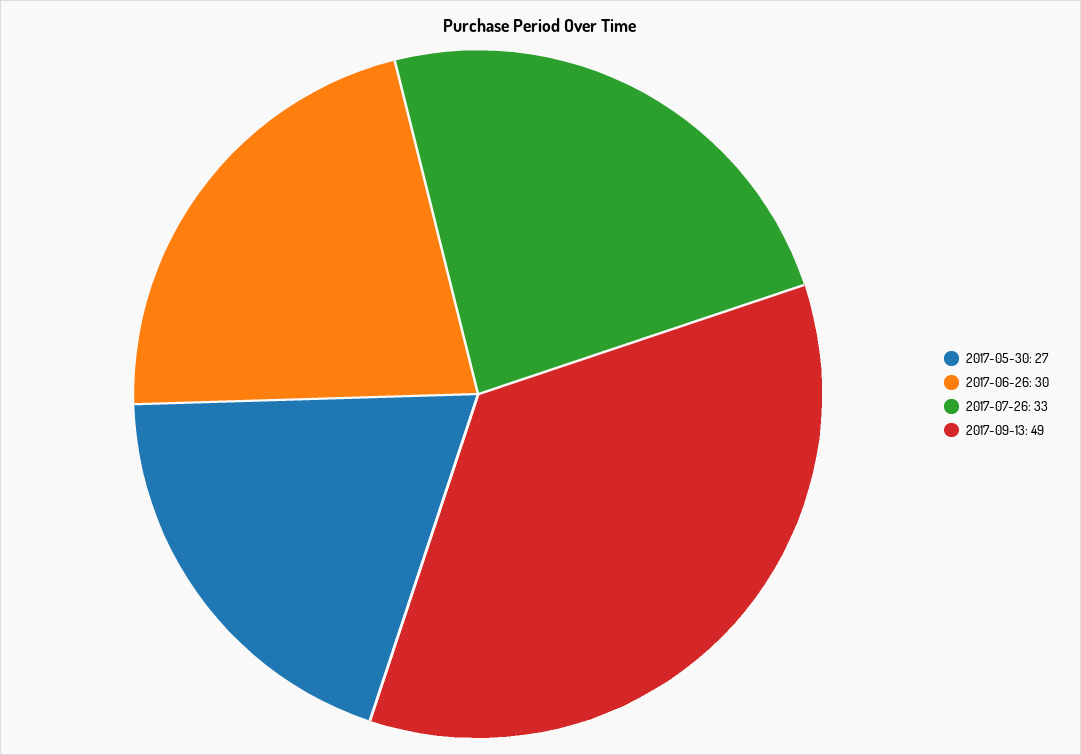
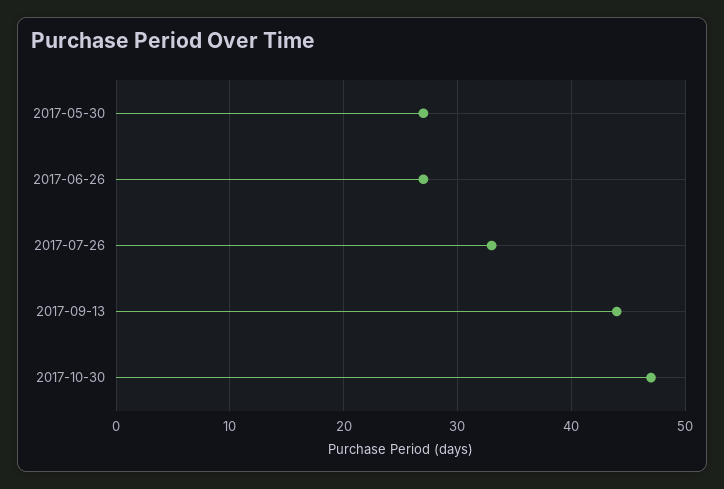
2017-06-26: 30 -> 27
2017-09-13: 49 -> 44
2017-10-30: none -> 47

